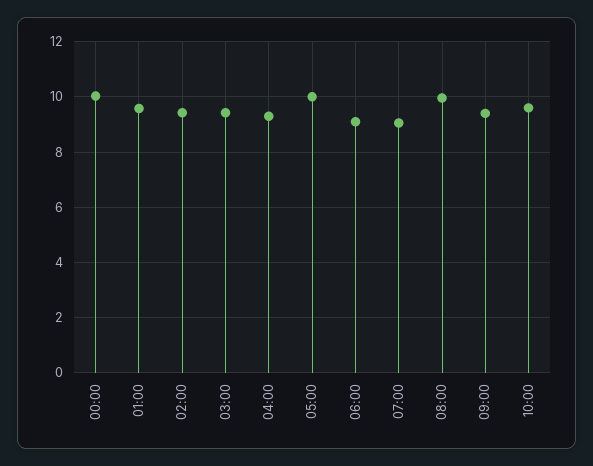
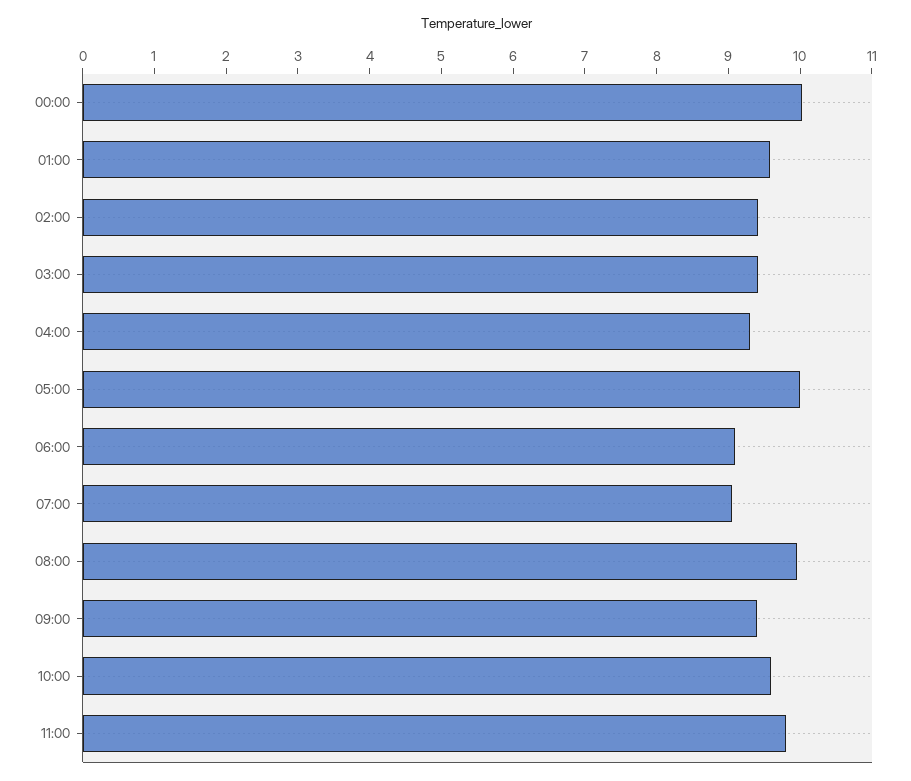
11:00: none -> 9.8

